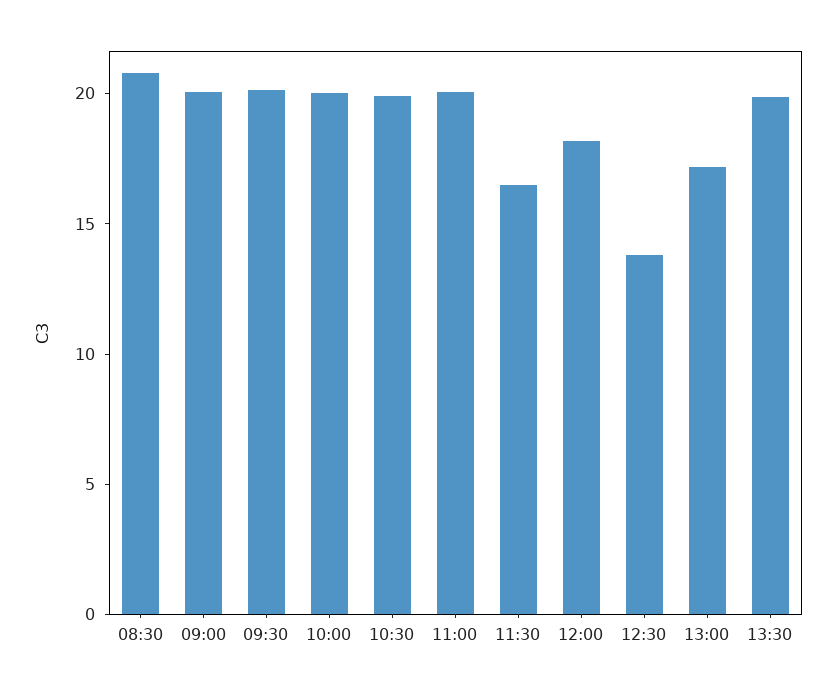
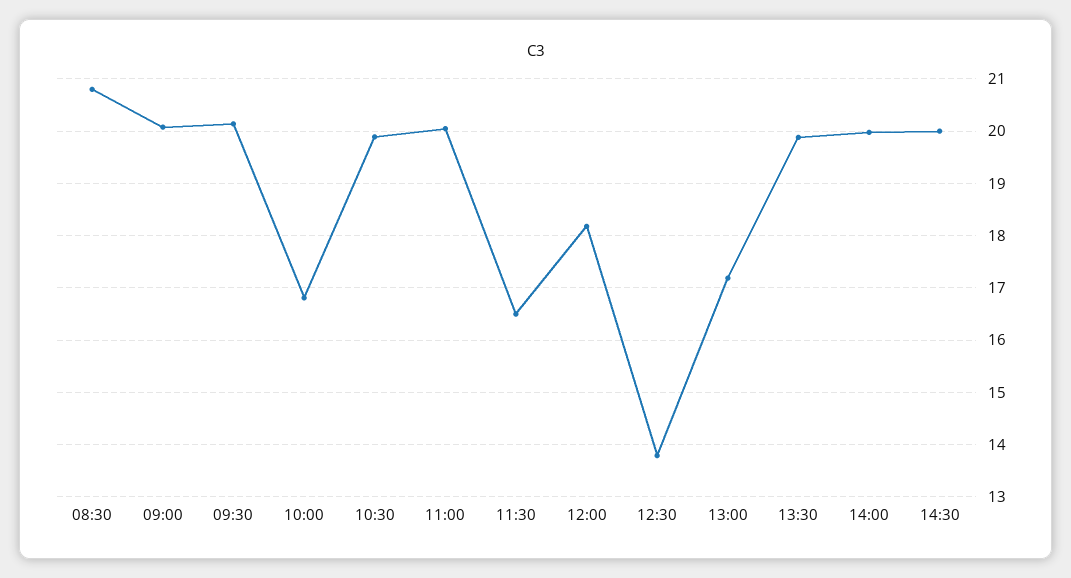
10:00: 20 -> 16.8
14:00: none -> 20
14:30: none -> 20

